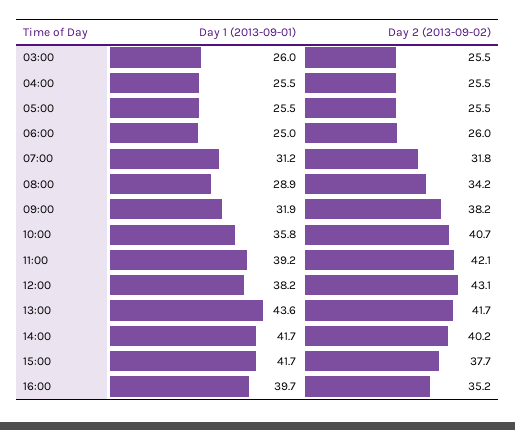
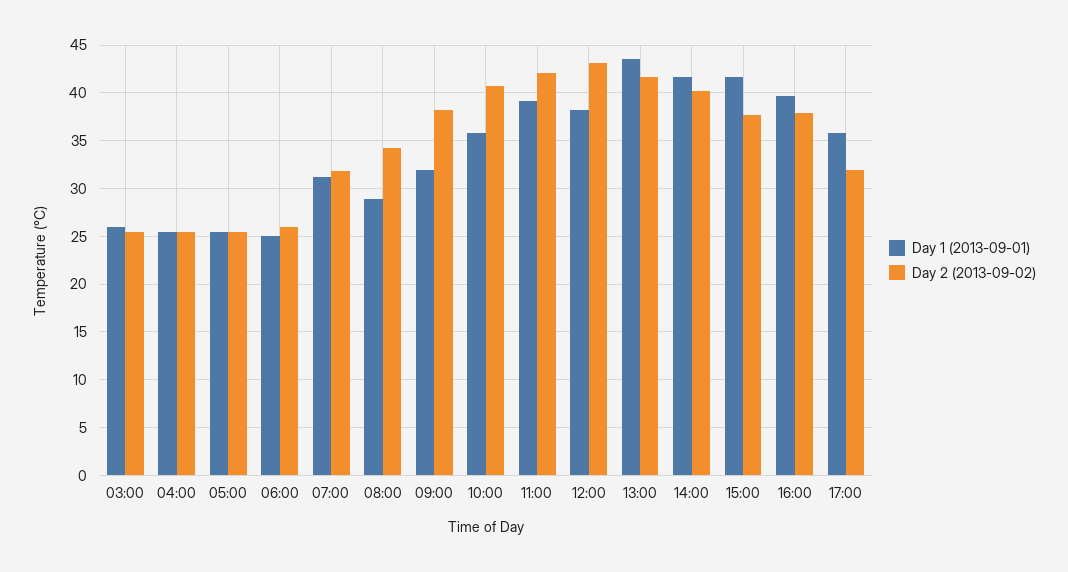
Day 2 (2013-09-02), 16:00: 35.2 -> 38
Day 1 (2013-09-01), 17:00: none -> 36
Day 2 (2013-09-02), 17:00: none -> 32

